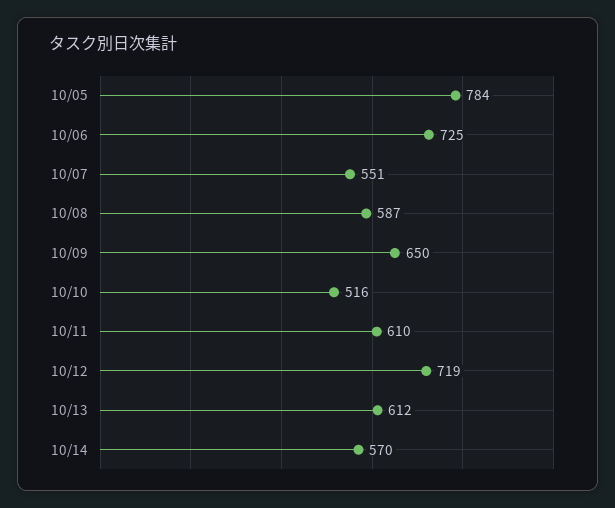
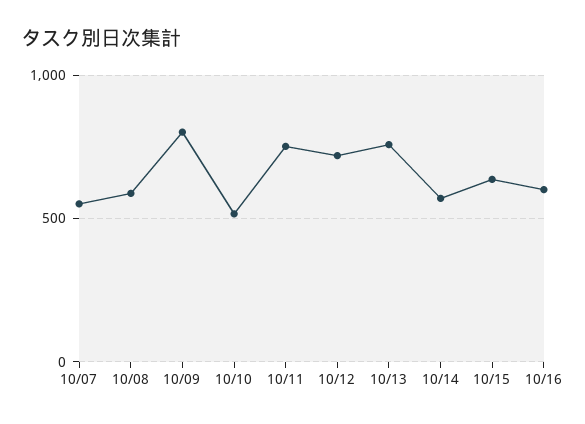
10/05: 784 -> none
10/06: 725 -> none
10/09: 650 -> 800
10/11: 610 -> 750
10/13: 612 -> 750
10/15: none -> 650
10/16: none -> 600

